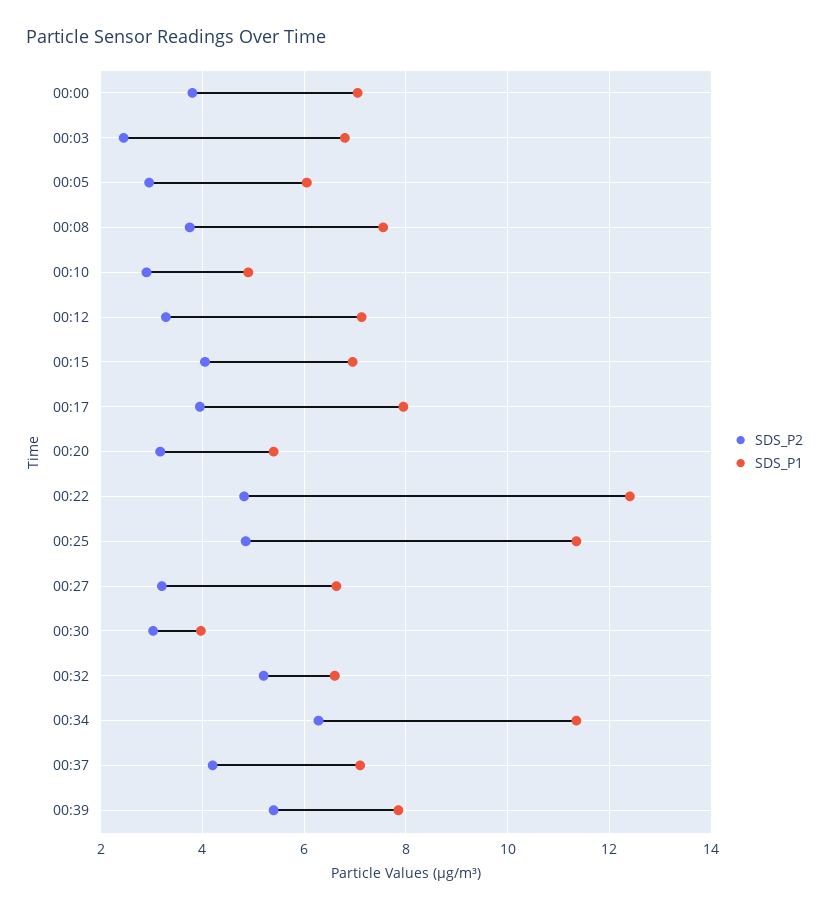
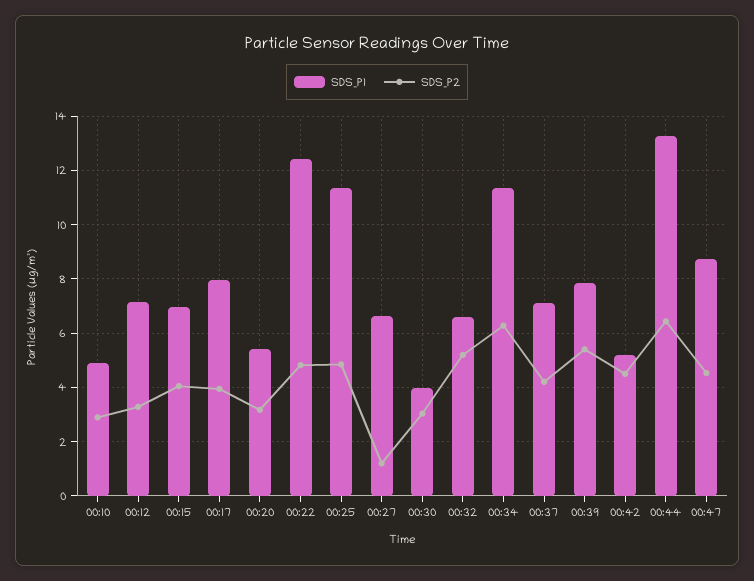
SDS_P2, 00:00: 3.8 -> none
SDS_P1, 00:00: 7 -> none
SDS_P2, 00:03: 2.4 -> none
SDS_P1, 00:03: 6.8 -> none
SDS_P2, 00:05: 3 -> none
SDS_P1, 00:05: 6 -> none
SDS_P2, 00:08: 3.8 -> none
SDS_P1, 00:08: 7.6 -> none
SDS_P2, 00:27: 3.2 -> 1.25
SDS_P1, 00:42: none -> 5.25
SDS_P2, 00:42: none -> 4.5
SDS_P1, 00:44: none -> 13.25
SDS_P2, 00:44: none -> 6.5
SDS_P1, 00:47: none -> 8.75
SDS_P2, 00:47: none -> 4.5

